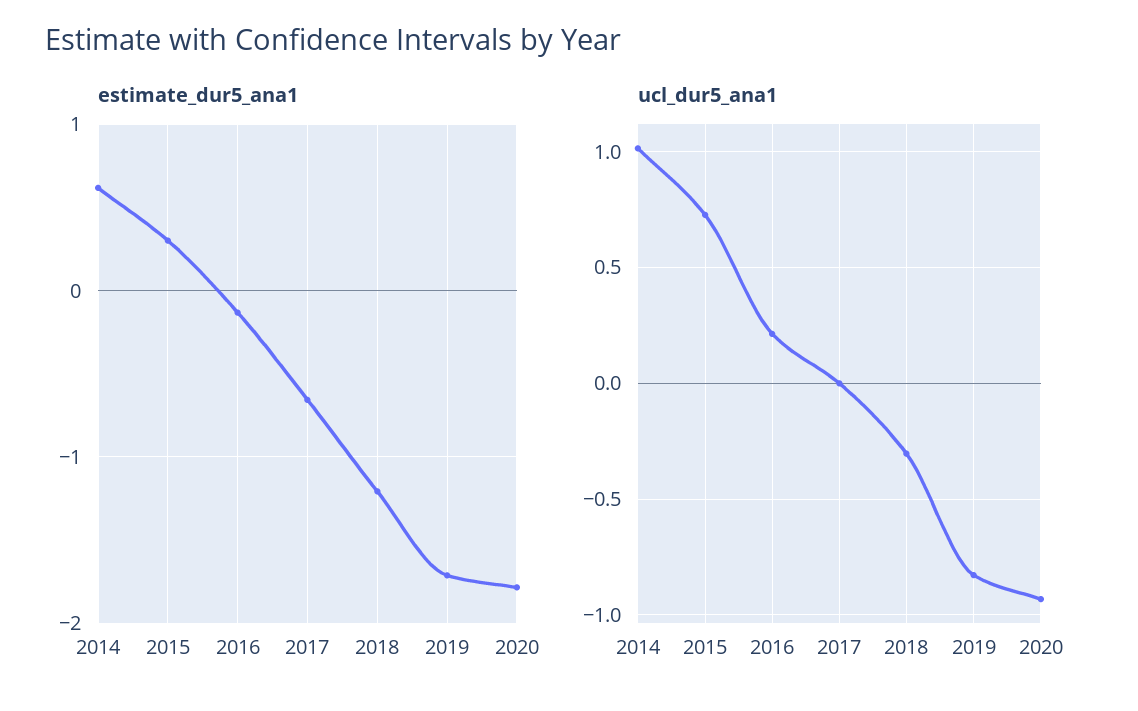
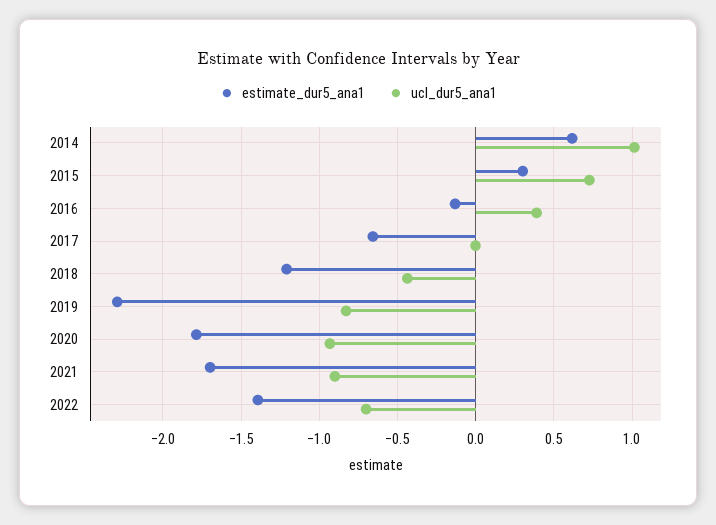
estimate_dur5_ana1, 2019: -1.7 -> -2.3
ucl_dur5_ana1, 2016: 0.2 -> 0.4
ucl_dur5_ana1, 2018: -0.3 -> -0.45
estimate_dur5_ana1, 2021: none -> -1.7
ucl_dur5_ana1, 2021: none -> -0.9
estimate_dur5_ana1, 2022: none -> -1.4
ucl_dur5_ana1, 2022: none -> -0.7

